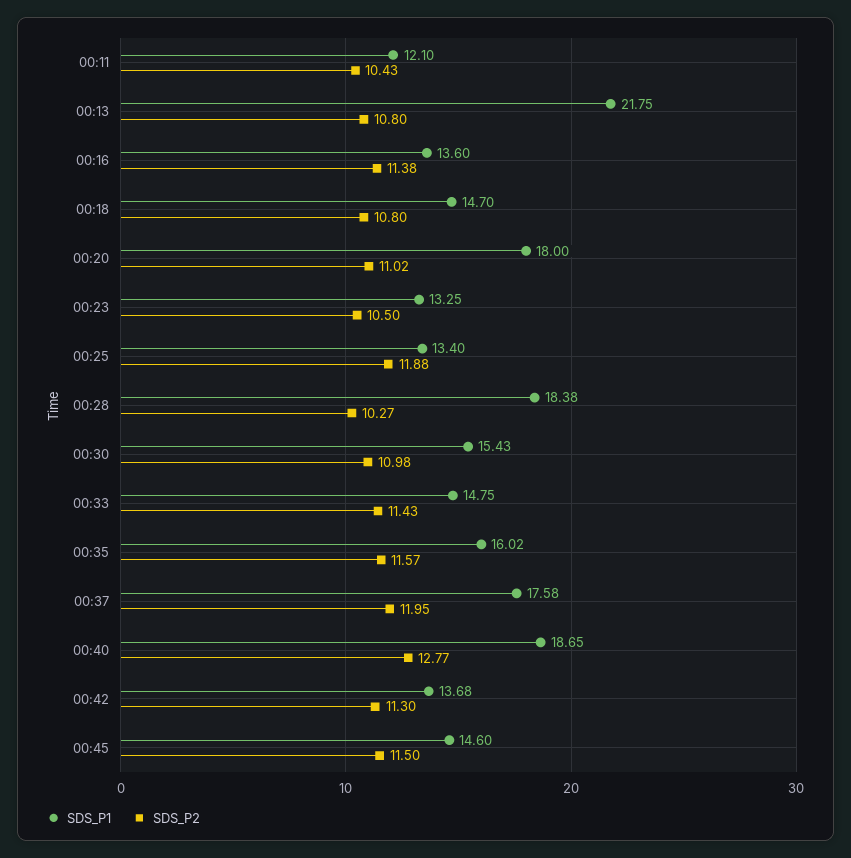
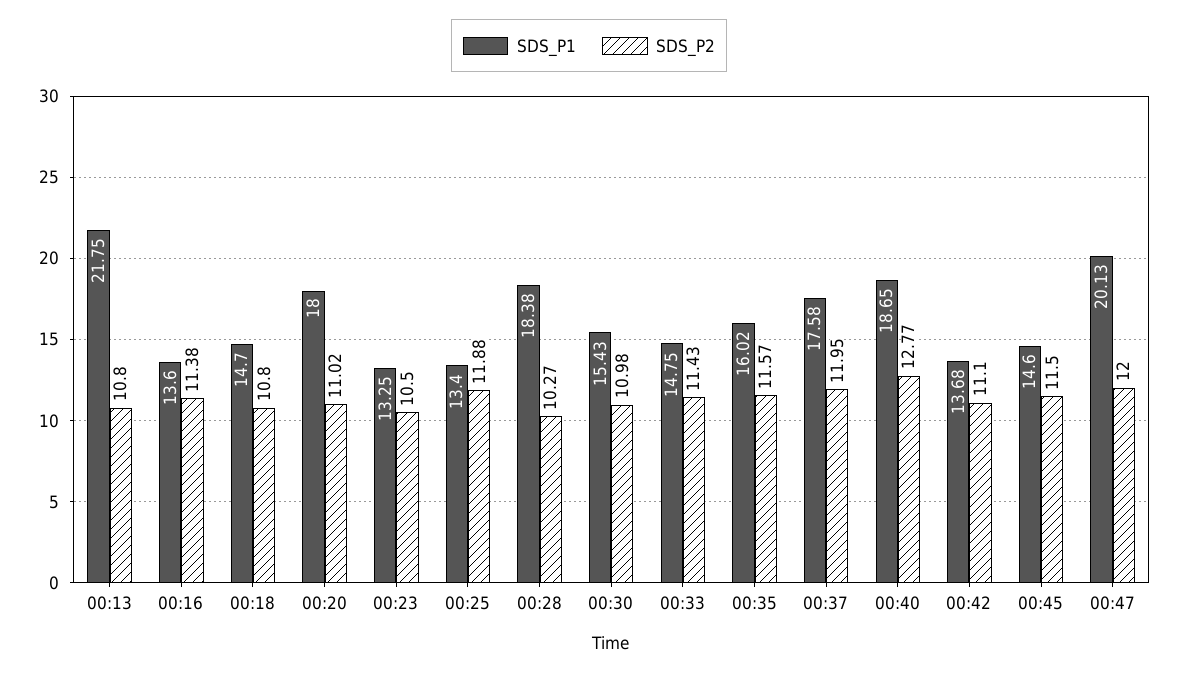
SDS_P1, 00:11: 12.1 -> none
SDS_P2, 00:11: 10.43 -> none
SDS_P2, 00:42: 11.3 -> 11.1
SDS_P1, 00:47: none -> 20.13
SDS_P2, 00:47: none -> 12

